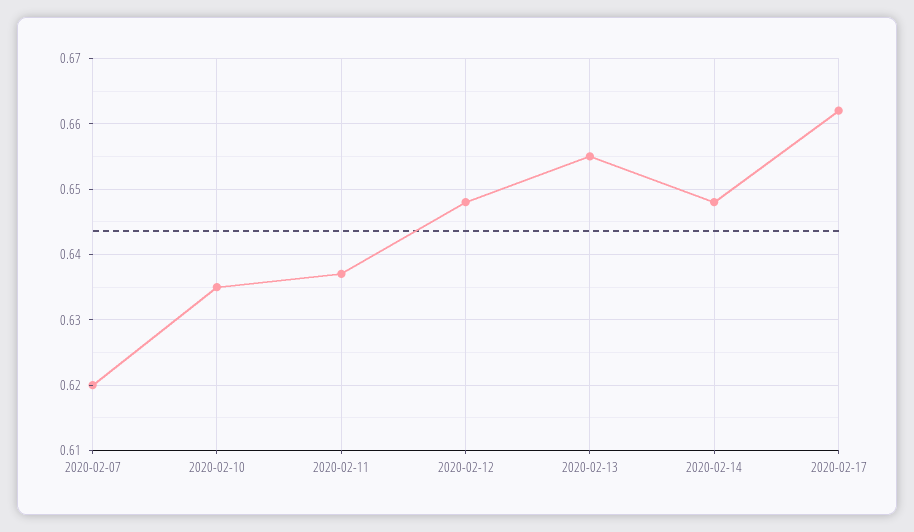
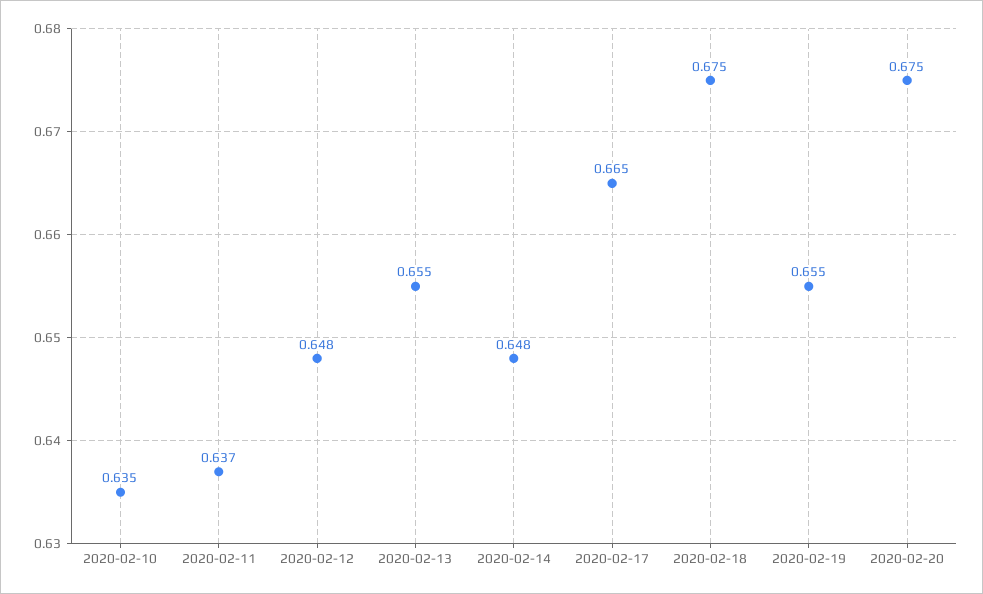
2020-02-07: 0.62 -> none
2020-02-17: 0.662 -> 0.665
2020-02-18: none -> 0.675
2020-02-19: none -> 0.655
2020-02-20: none -> 0.675

